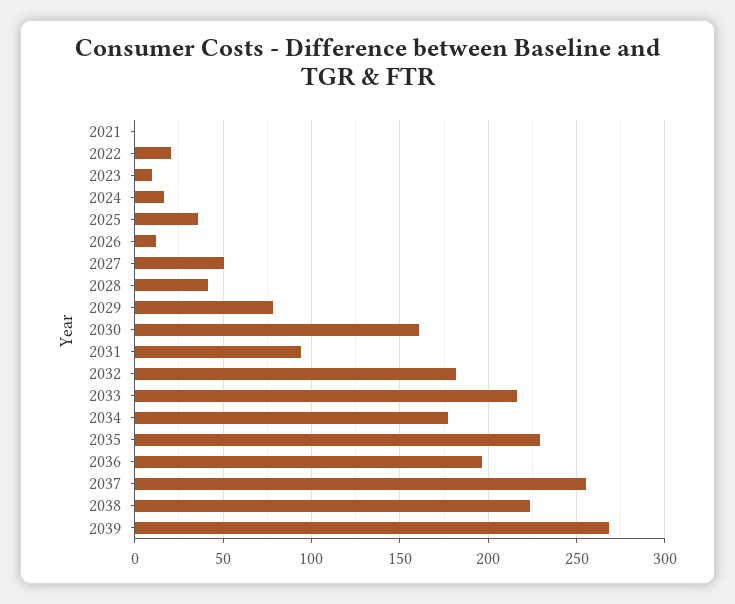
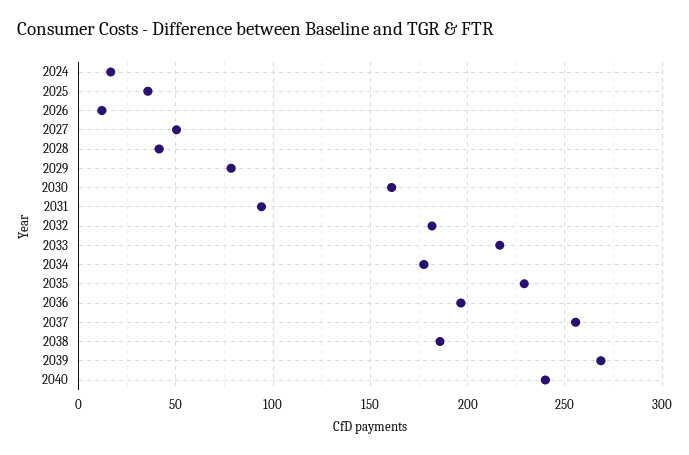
2021: 0 -> none
2022: 20 -> none
2023: 10 -> none
2038: 225 -> 185
2040: none -> 240

